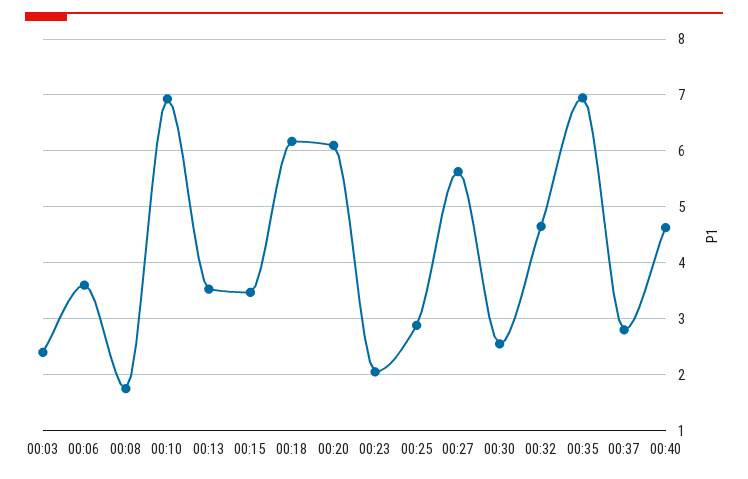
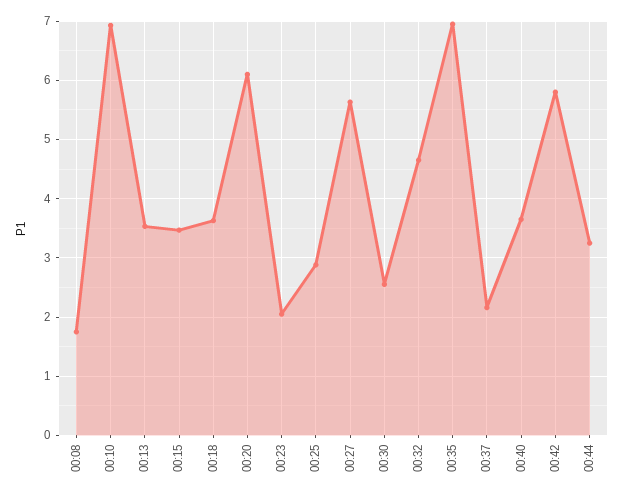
00:03: 2.4 -> none
00:06: 3.6 -> none
00:18: 6.2 -> 3.6
00:37: 2.8 -> 2.2
00:40: 4.6 -> 3.6
00:42: none -> 5.8
00:44: none -> 3.2

